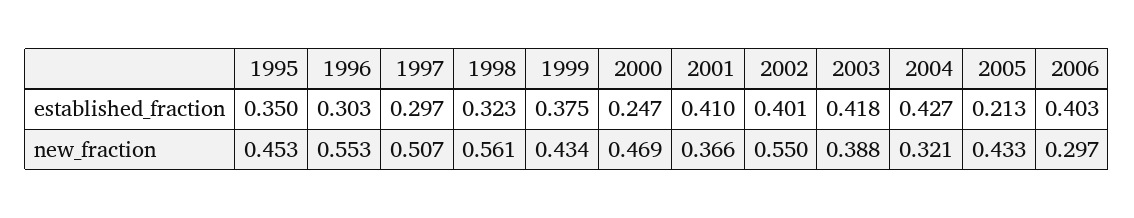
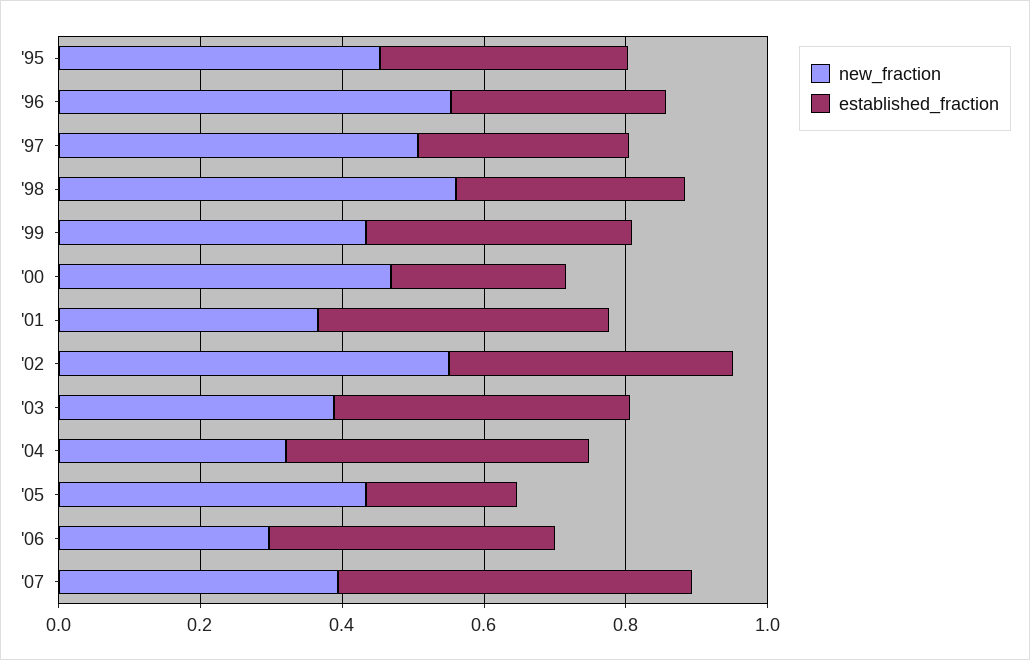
new_fraction, '07: none -> 0.4
established_fraction, '07: none -> 0.5

